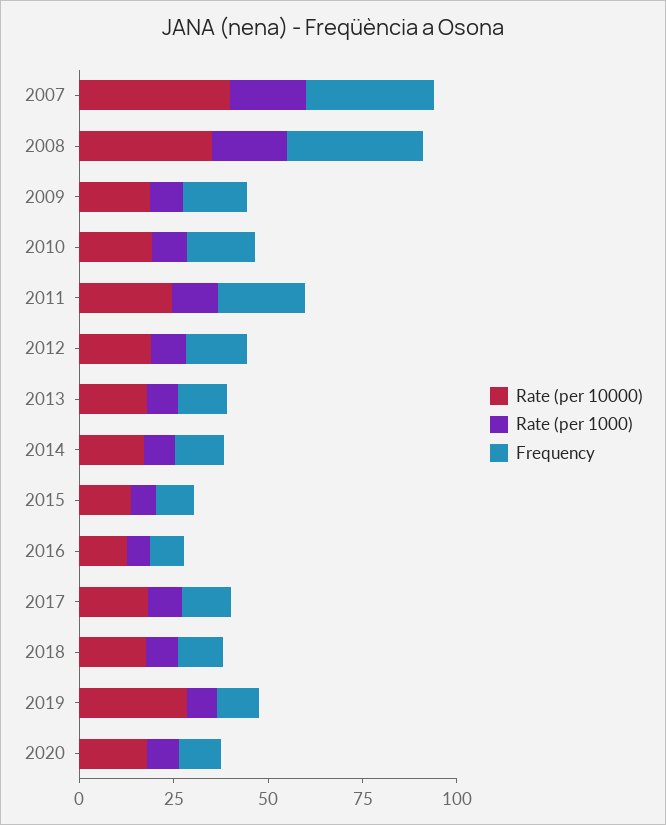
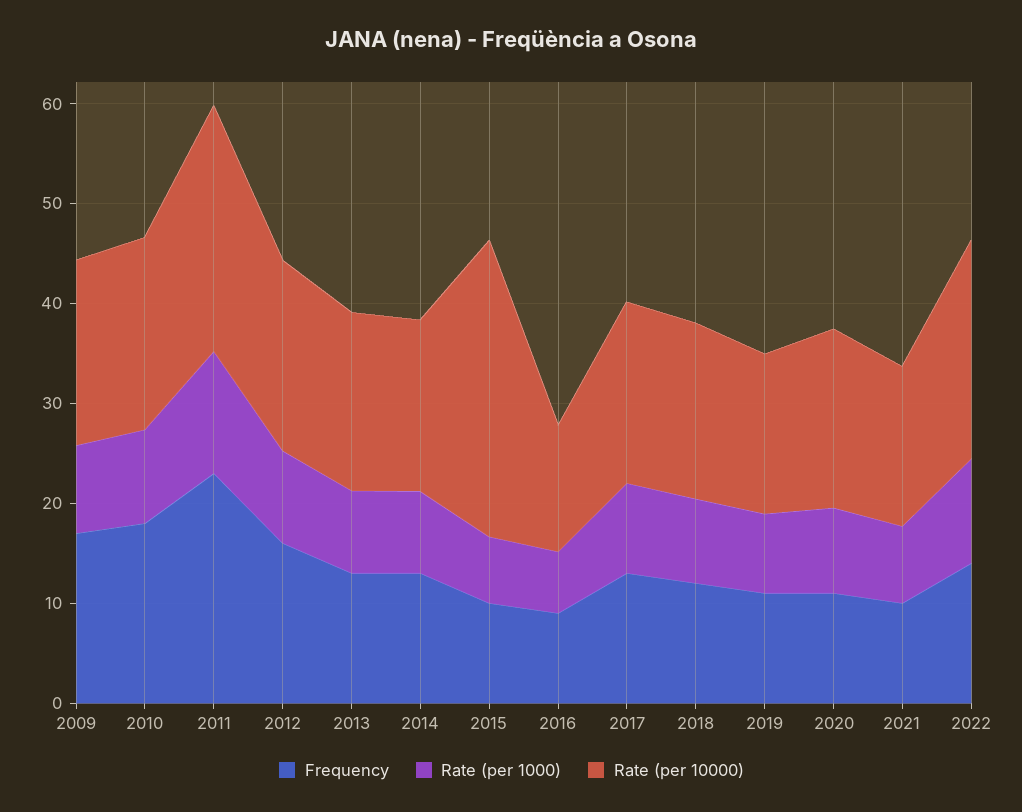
Rate (per 10000), 2007: 40 -> none
Rate (per 1000), 2007: 20 -> none
Frequency, 2007: 35 -> none
Rate (per 10000), 2008: 35 -> none
Rate (per 1000), 2008: 20 -> none
Frequency, 2008: 35 -> none
Rate (per 10000), 2015: 15 -> 30
Rate (per 10000), 2019: 30 -> 16
Frequency, 2021: none -> 10
Rate (per 1000), 2021: none -> 8
Rate (per 10000), 2021: none -> 16
Frequency, 2022: none -> 14
Rate (per 1000), 2022: none -> 10
Rate (per 10000), 2022: none -> 22

